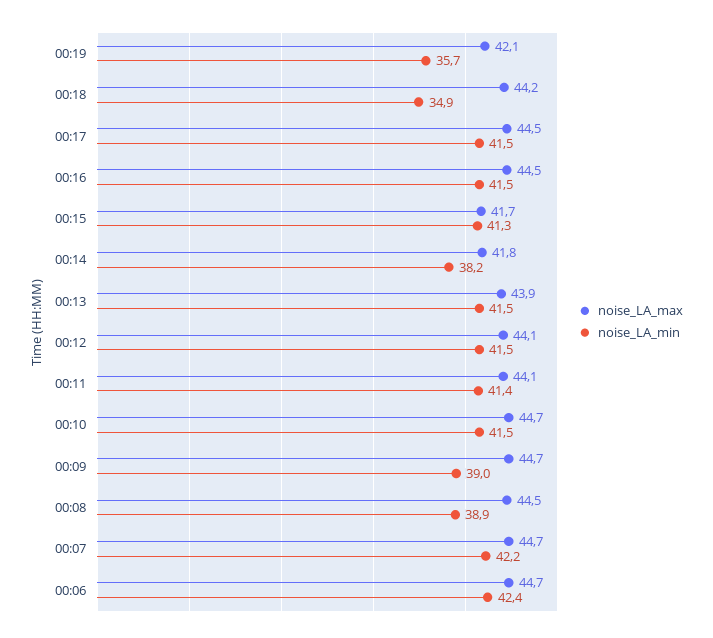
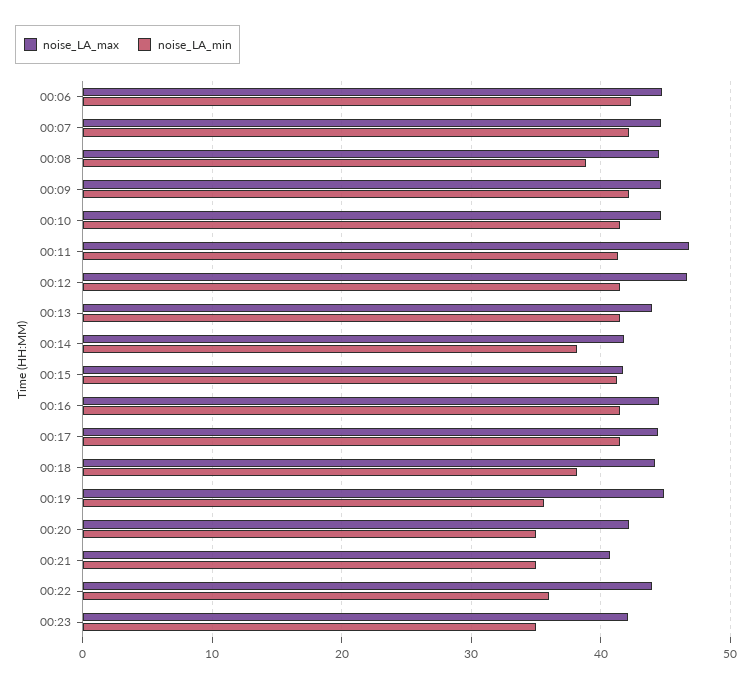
noise_LA_max, 00:19: 42.1 -> 45
noise_LA_min, 00:18: 34.9 -> 38
noise_LA_max, 00:12: 44.1 -> 47
noise_LA_max, 00:11: 44.1 -> 47
noise_LA_min, 00:09: 39 -> 42
noise_LA_max, 00:20: none -> 42
noise_LA_min, 00:20: none -> 35
noise_LA_max, 00:21: none -> 41
noise_LA_min, 00:21: none -> 35
noise_LA_max, 00:22: none -> 44
noise_LA_min, 00:22: none -> 36
noise_LA_max, 00:23: none -> 42
noise_LA_min, 00:23: none -> 35

